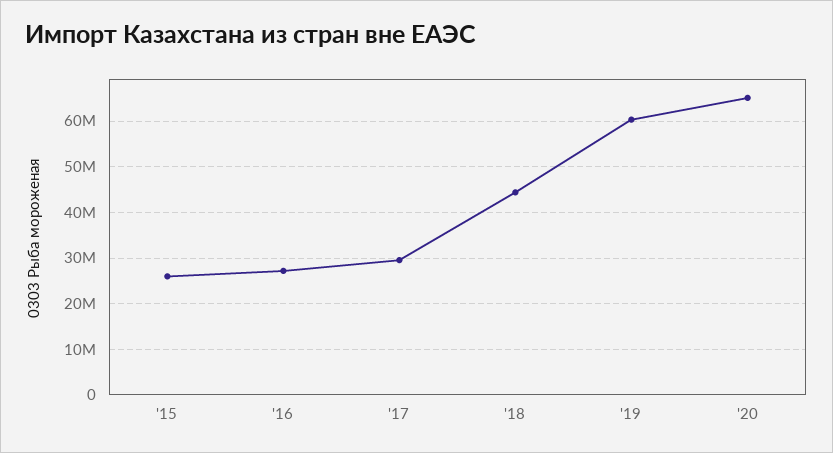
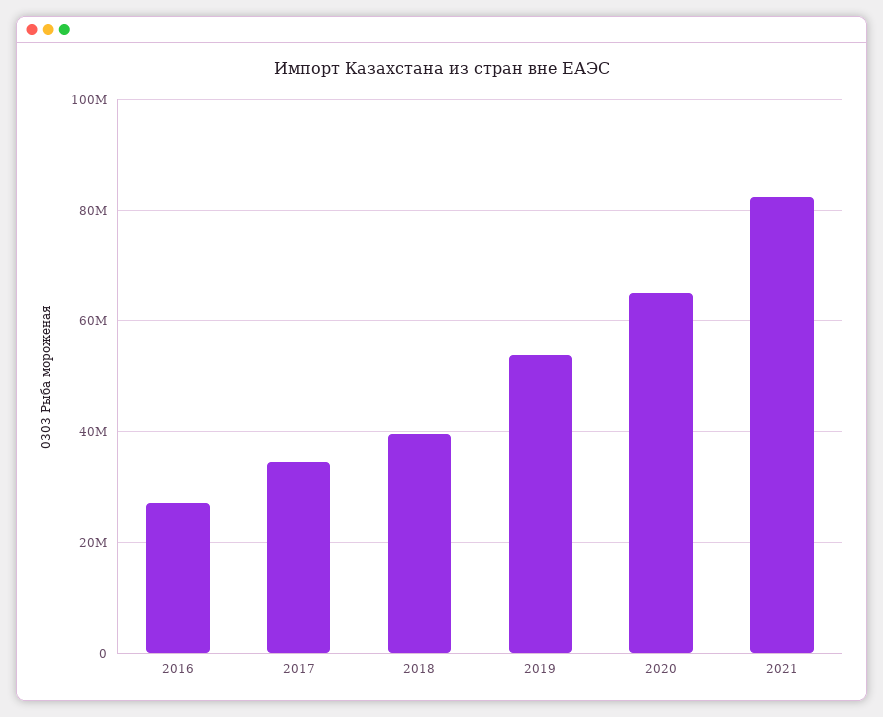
'15: 26000000 -> none
'17: 30000000 -> 34000000
'18: 44000000 -> 40000000
'19: 60000000 -> 54000000
2021: none -> 82000000

